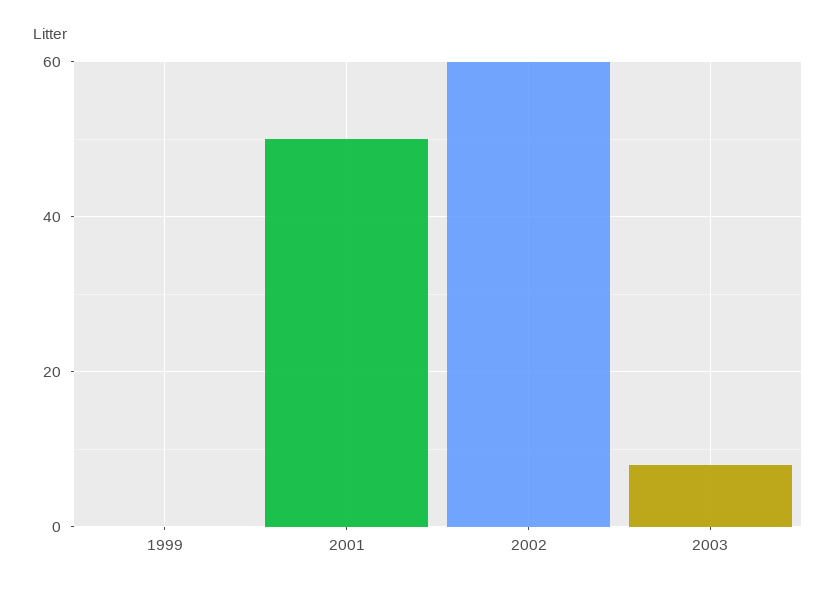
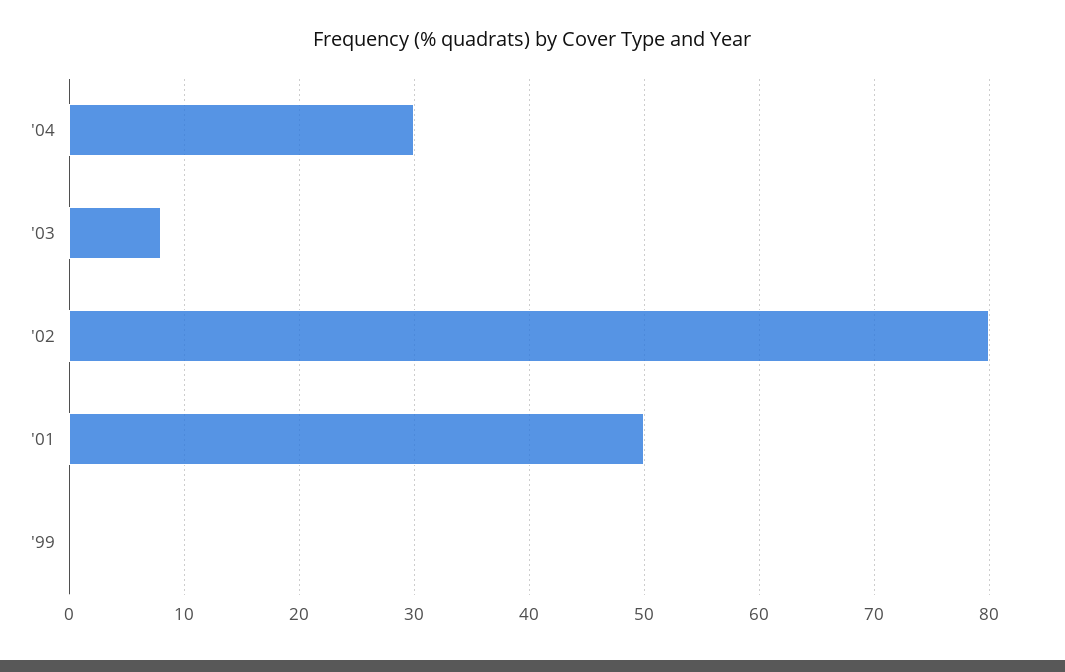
2002: 60 -> 80
'04: none -> 30

